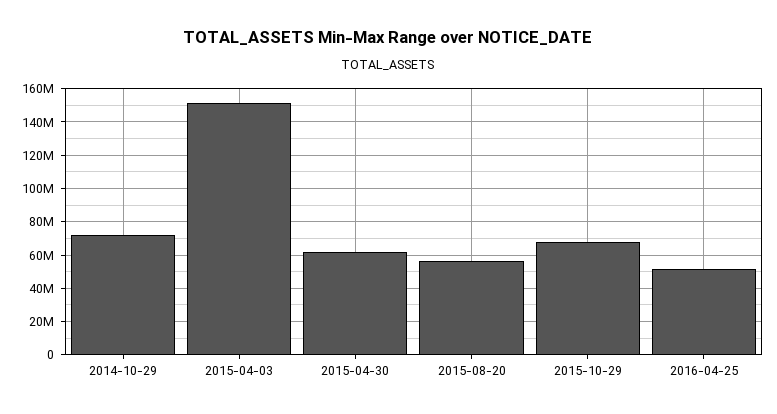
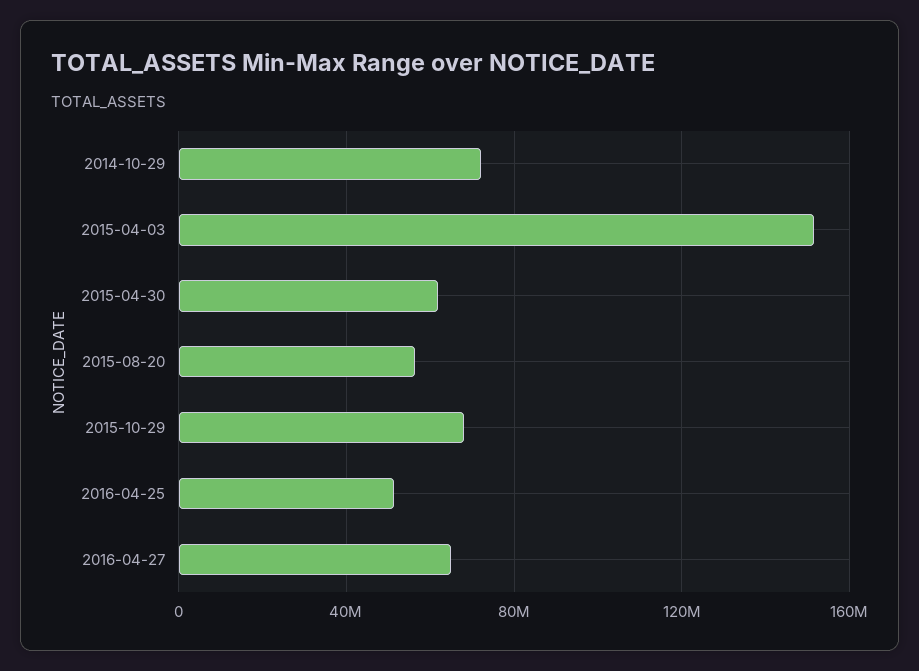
2016-04-27: none -> 65000000

